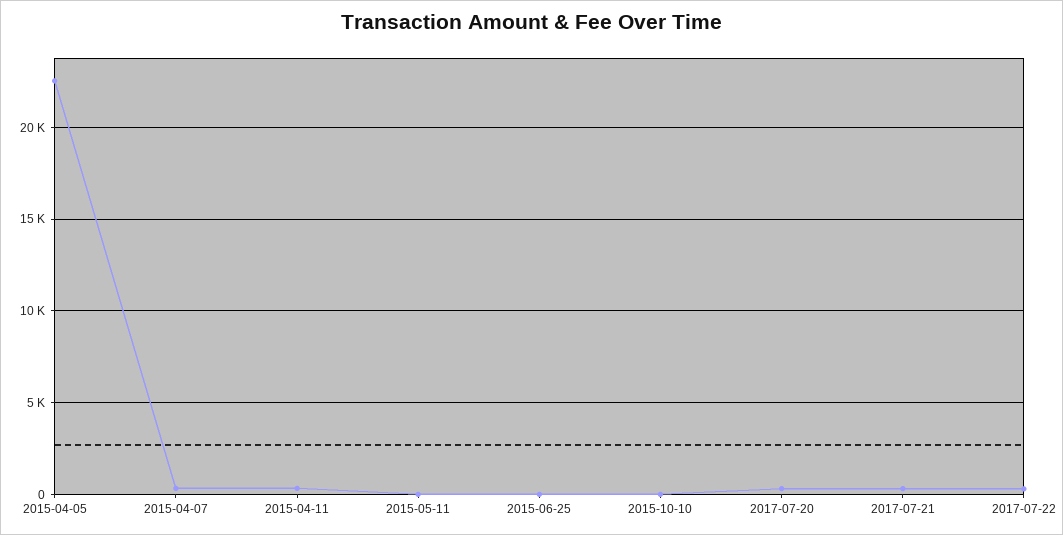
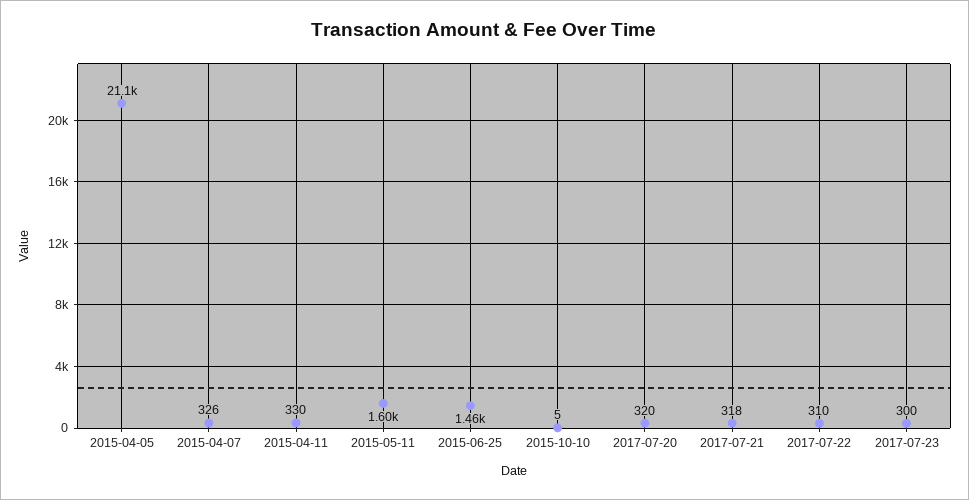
2015-04-05: 22500 -> 21100
2015-05-11: 0 -> 1600
2015-06-25: 0 -> 1460
2017-07-23: none -> 300

